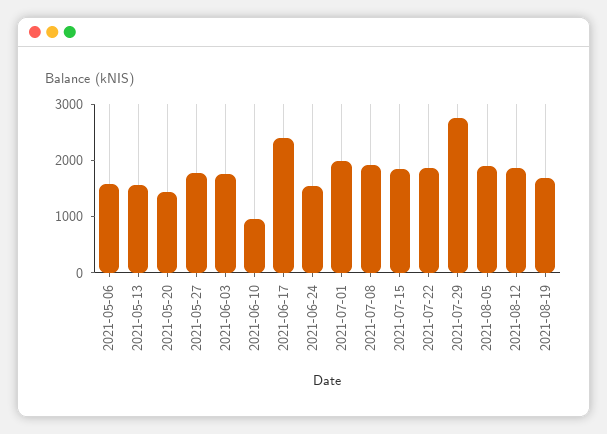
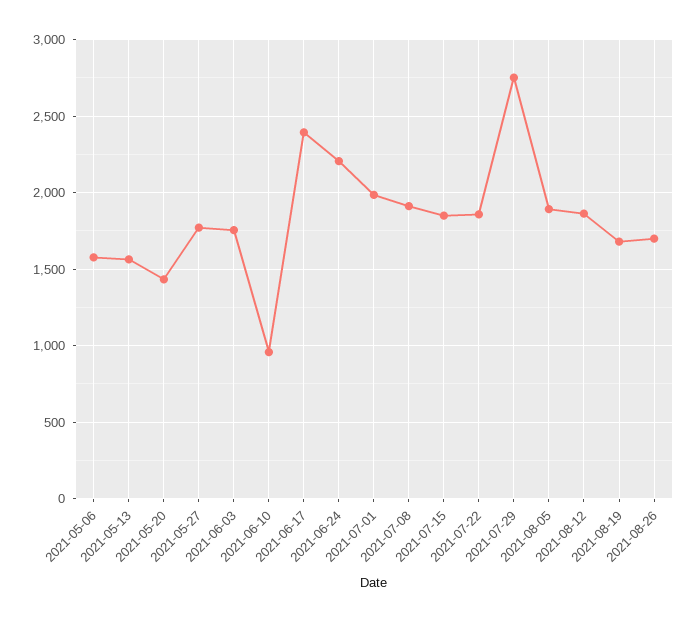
2021-06-24: 1600 -> 2200
2021-08-26: none -> 1700

